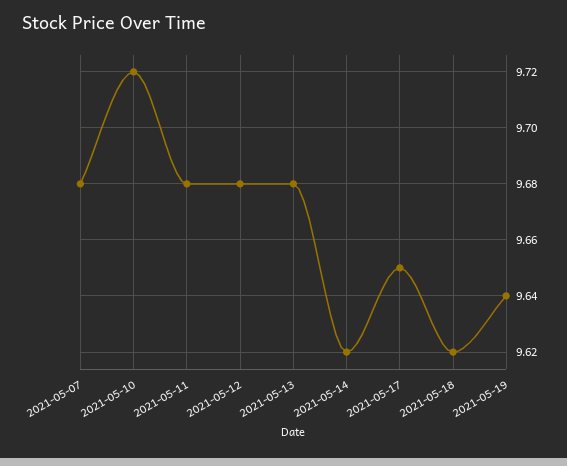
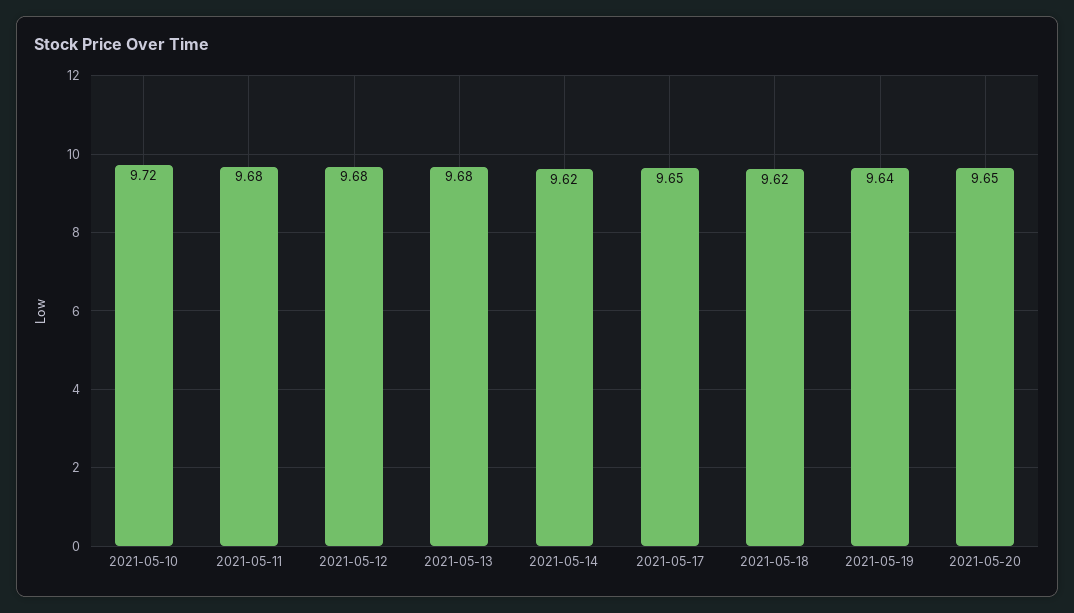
2021-05-07: 9.68 -> none
2021-05-20: none -> 9.65

